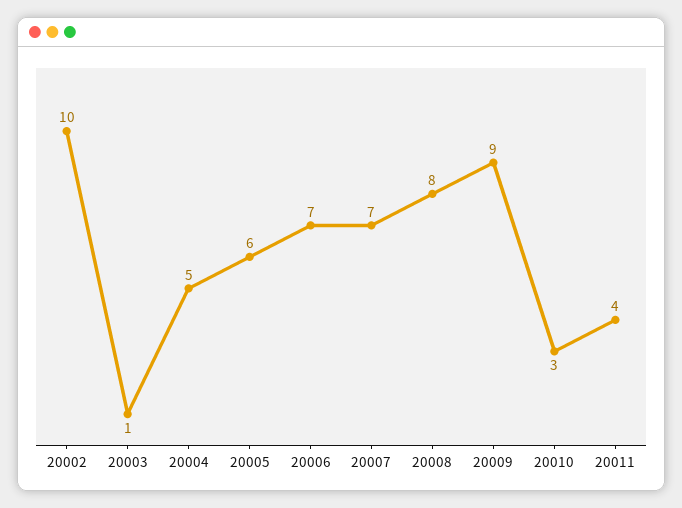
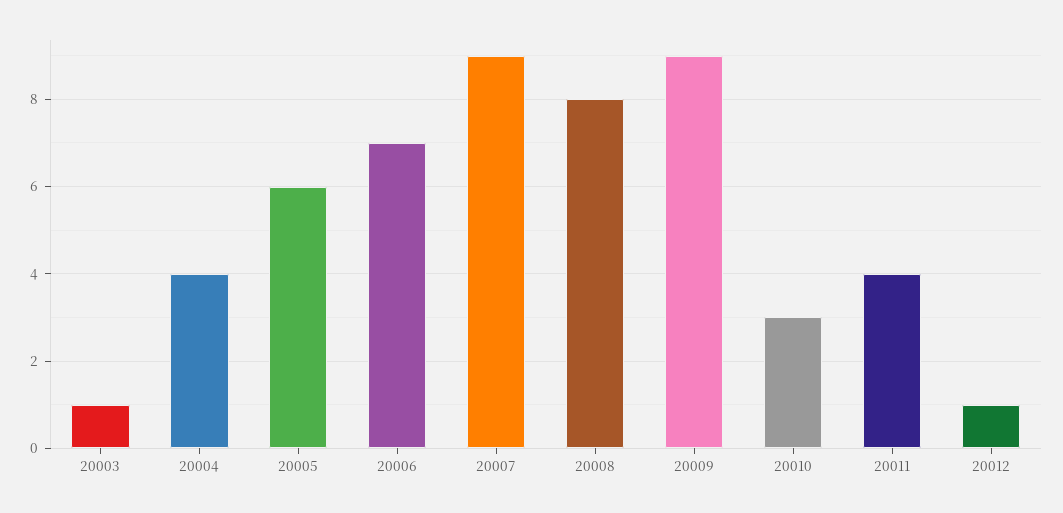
20002: 10 -> none
20004: 5 -> 4
20007: 7 -> 9
20012: none -> 1

